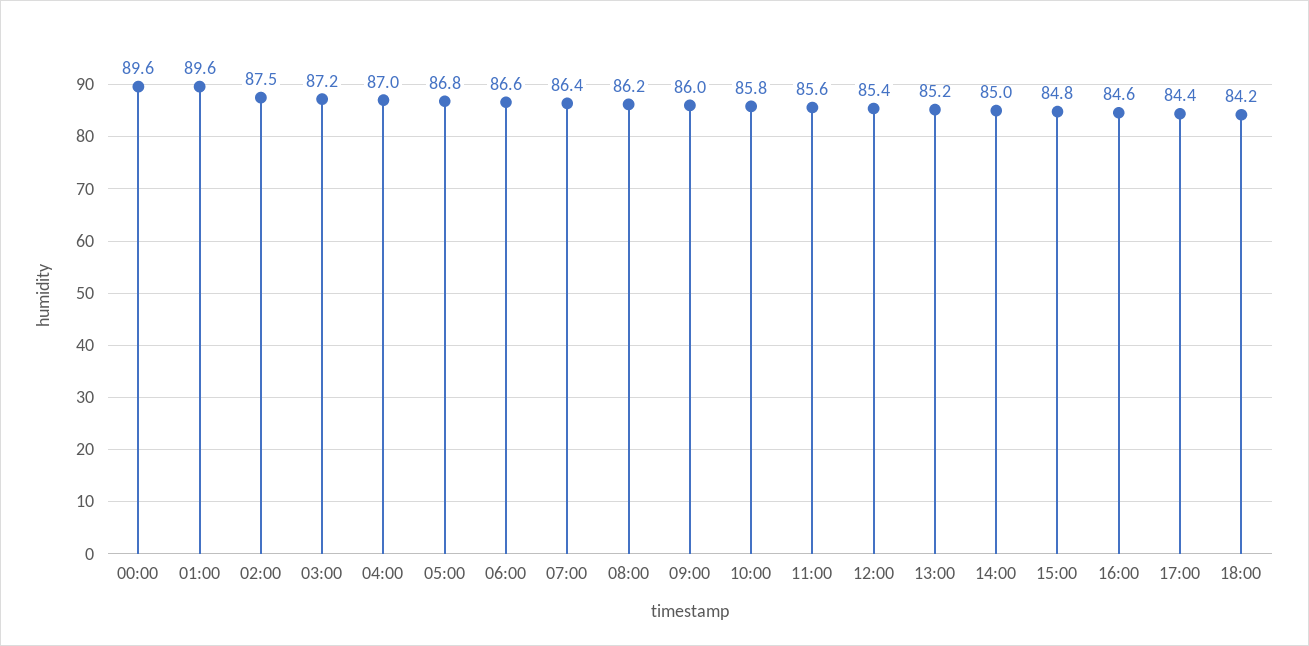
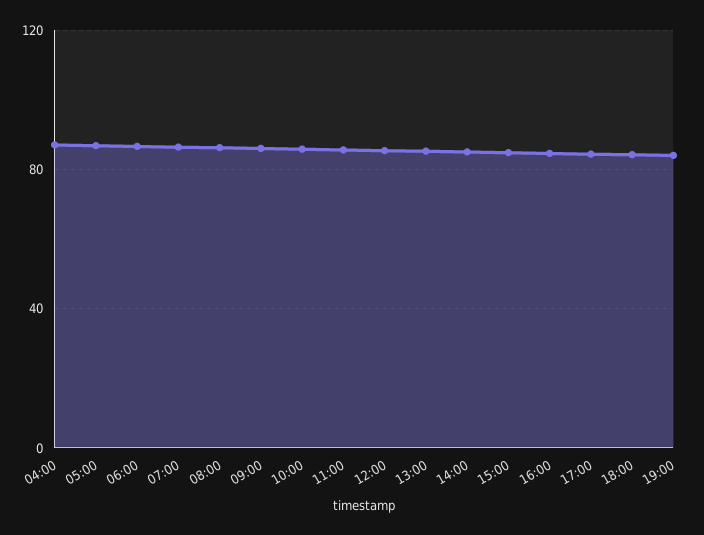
00:00: 89.6 -> none
01:00: 89.6 -> none
02:00: 87.5 -> none
03:00: 87.2 -> none
19:00: none -> 85

